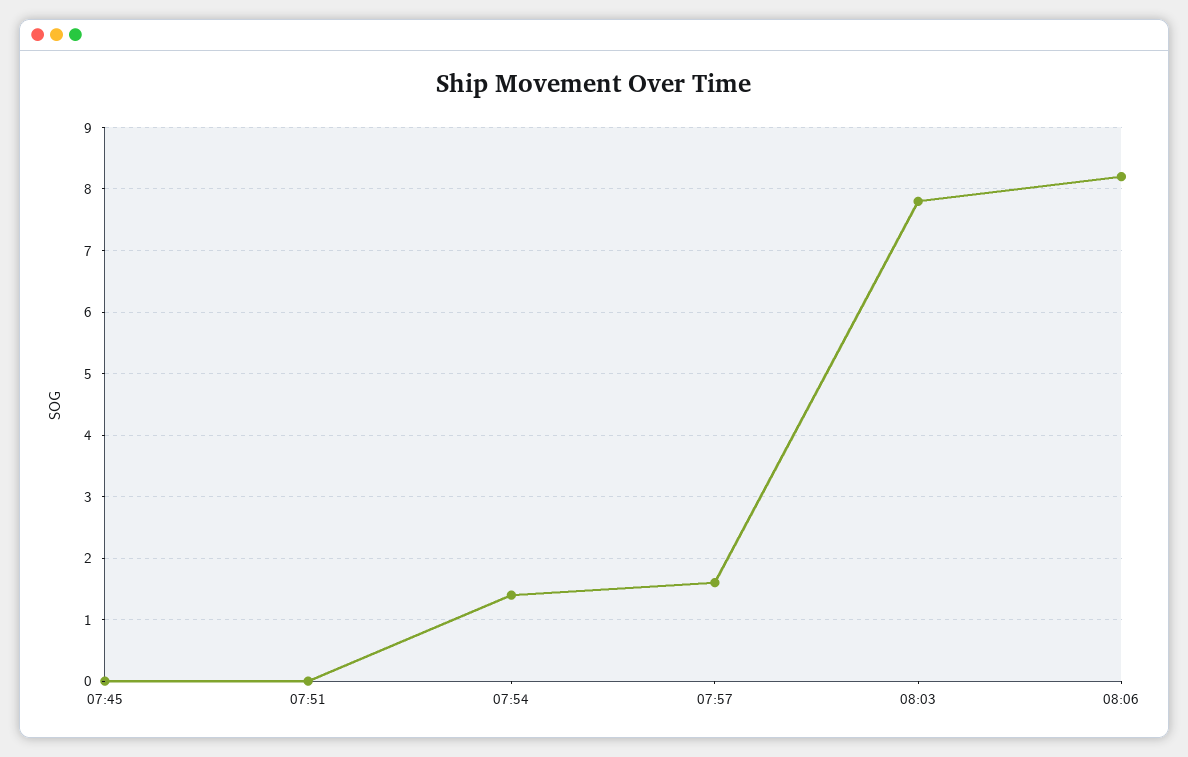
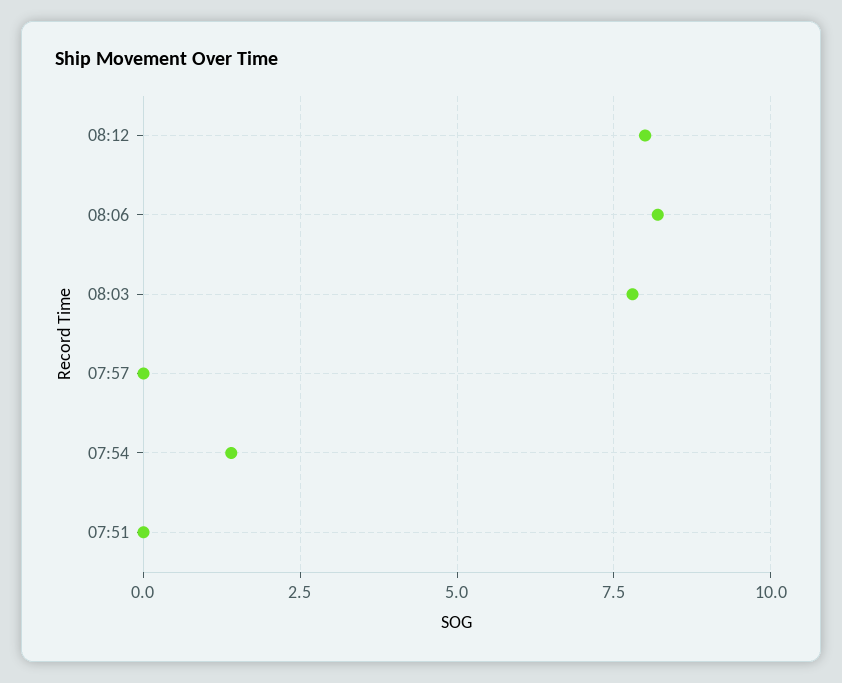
07:45: 0 -> none
07:57: 1.6 -> 0
08:12: none -> 8

